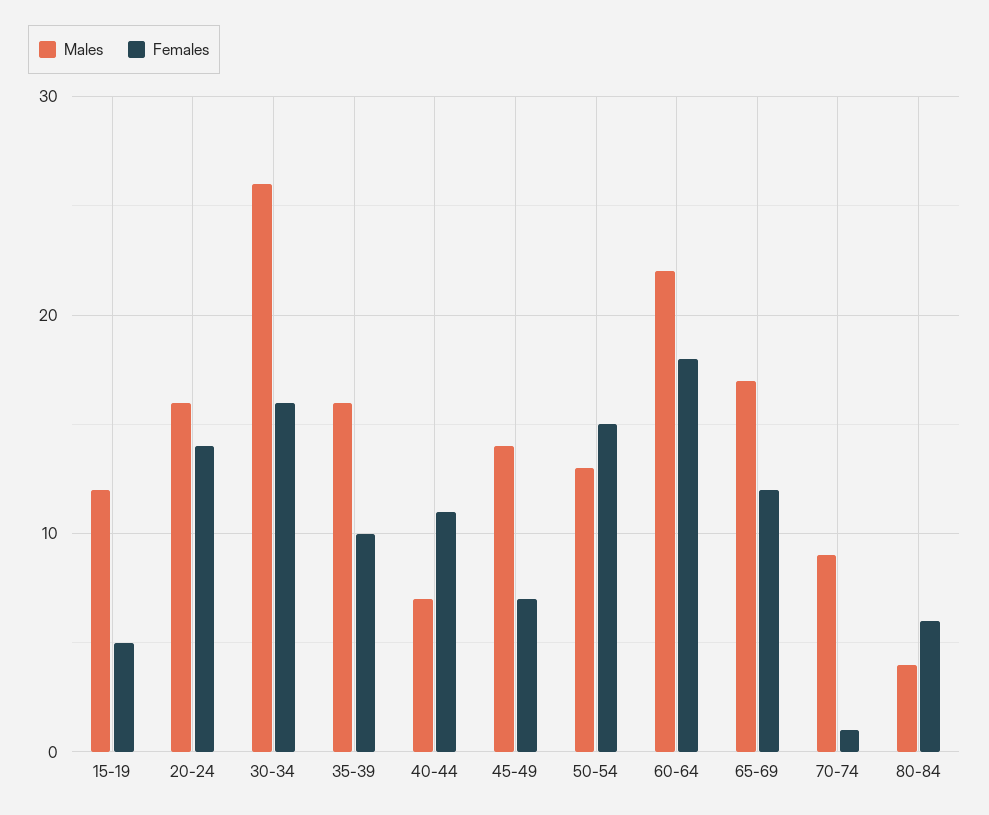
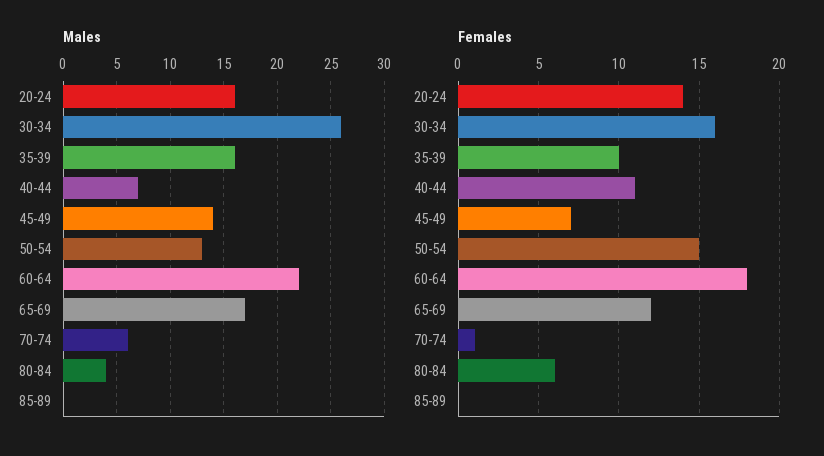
Males, 15-19: 12 -> none
Females, 15-19: 5 -> none
Males, 70-74: 9 -> 6
Males, 85-89: none -> 0
Females, 85-89: none -> 0

